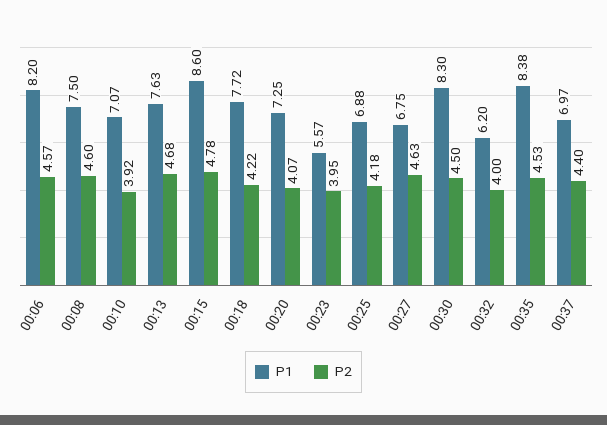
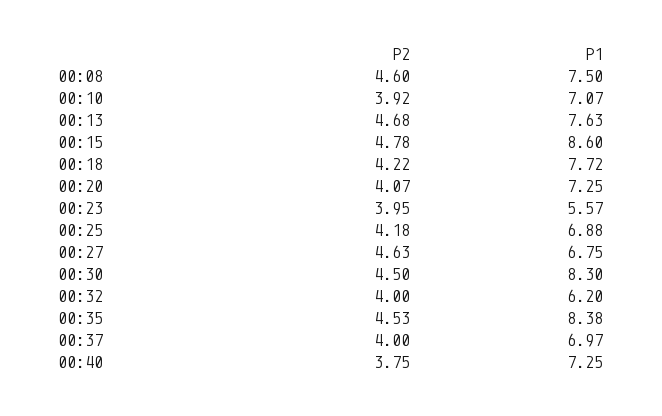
P1, 00:06: 8.2 -> none
P2, 00:06: 4.57 -> none
P2, 00:37: 4.4 -> 4
P2, 00:40: none -> 3.75
P1, 00:40: none -> 7.25

